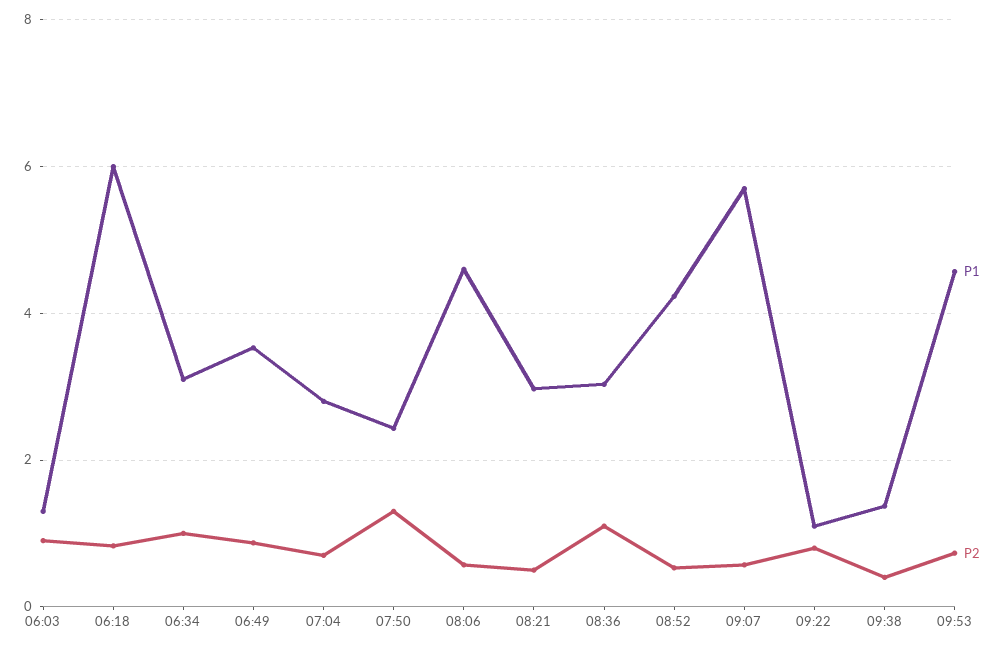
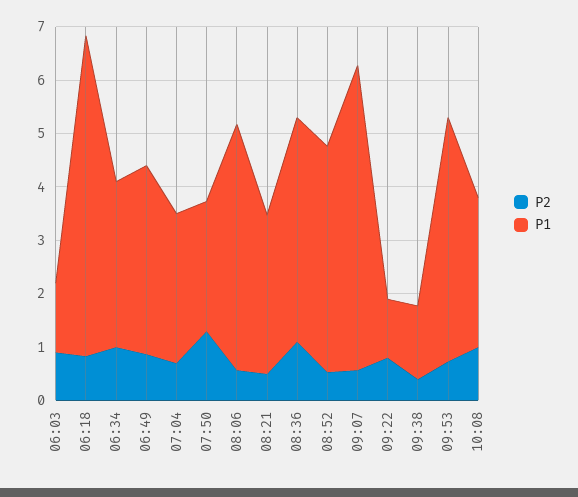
P1, 08:36: 3 -> 4.2
P2, 10:08: none -> 1
P1, 10:08: none -> 2.8

